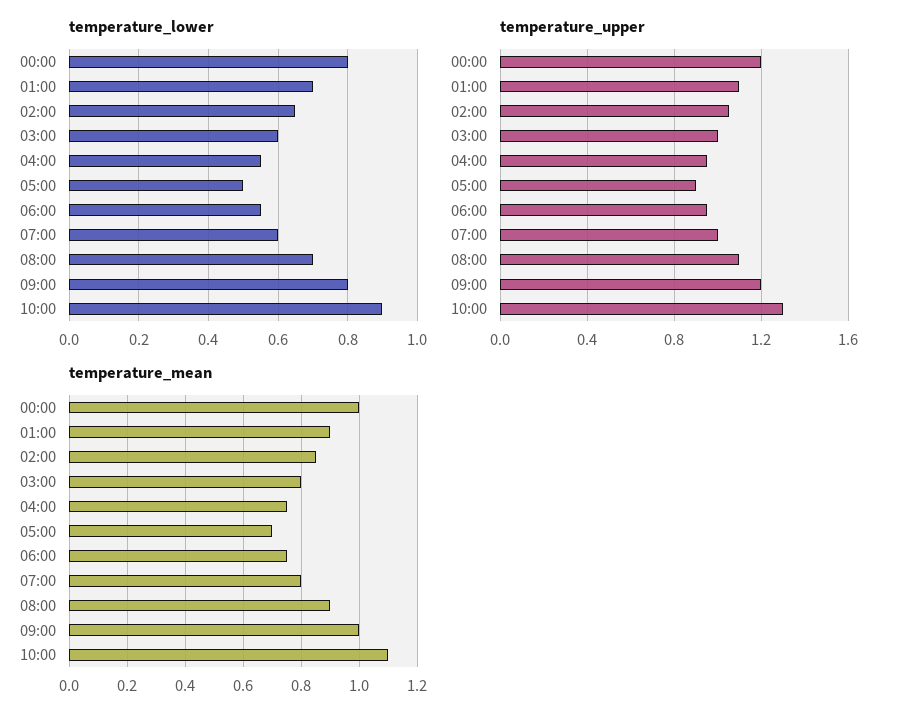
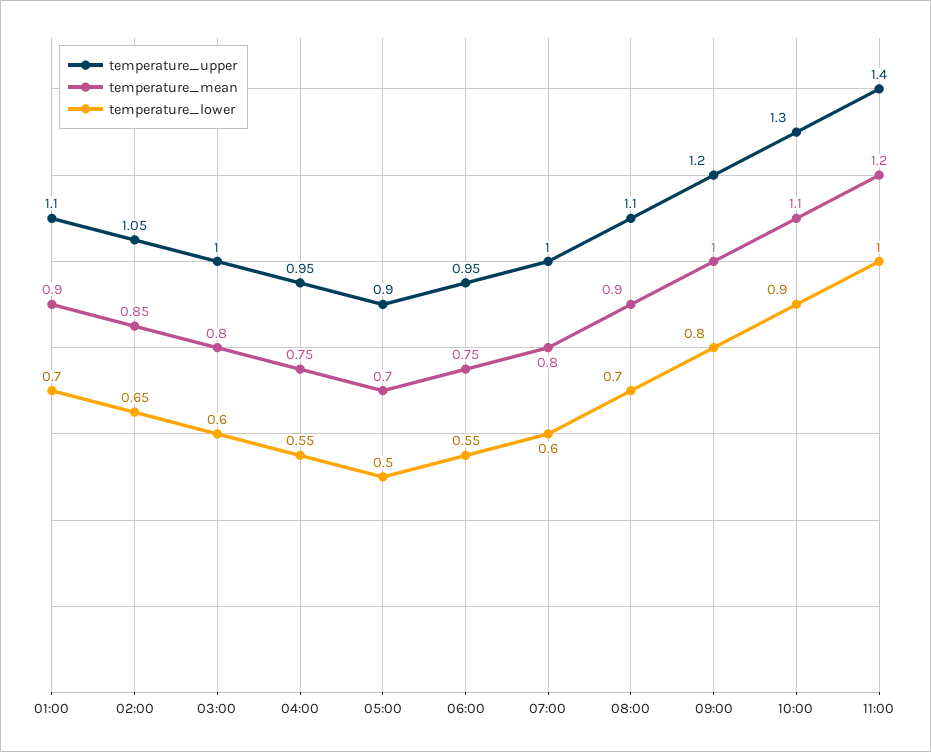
temperature_lower, 00:00: 0.8 -> none
temperature_upper, 00:00: 1.2 -> none
temperature_mean, 00:00: 1 -> none
temperature_upper, 11:00: none -> 1.4
temperature_mean, 11:00: none -> 1.2
temperature_lower, 11:00: none -> 1

